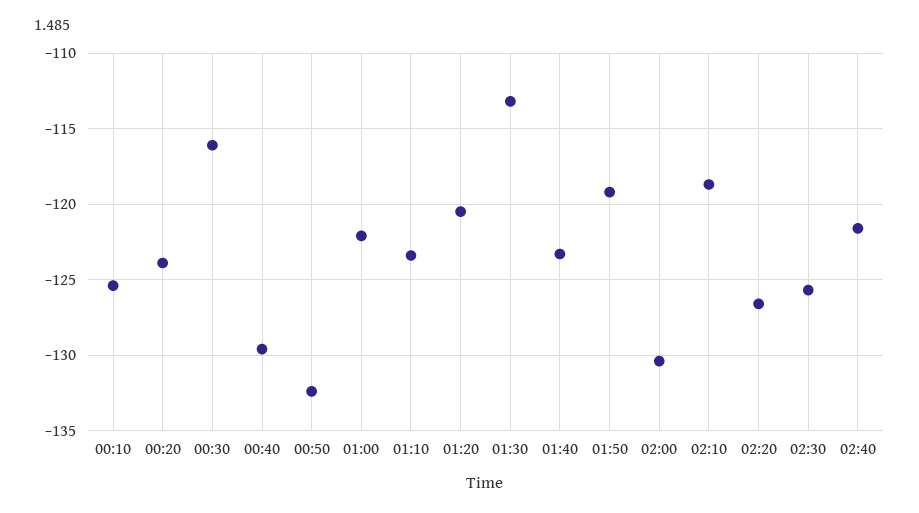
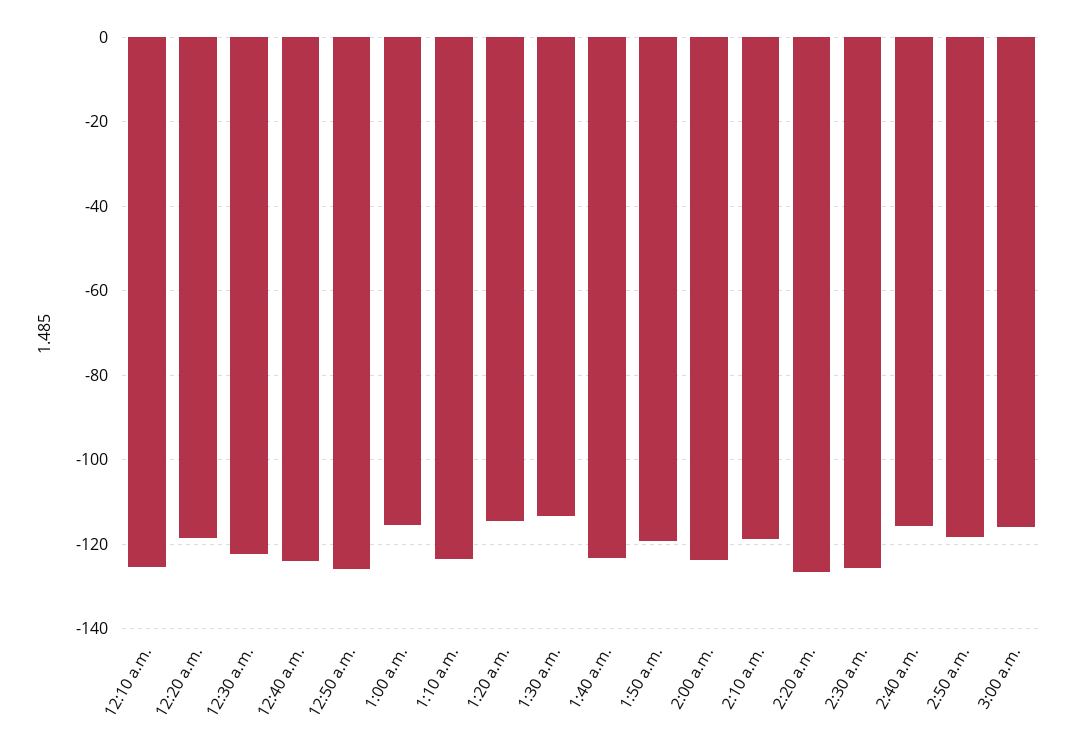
00:20: -124 -> -118
00:30: -116 -> -122
00:40: -129.5 -> -124
00:50: -132.5 -> -126
01:00: -122 -> -116
01:20: -120.5 -> -114
02:00: -130.5 -> -124
02:40: -121.5 -> -116
2:50 a.m.: none -> -118
3:00 a.m.: none -> -116

